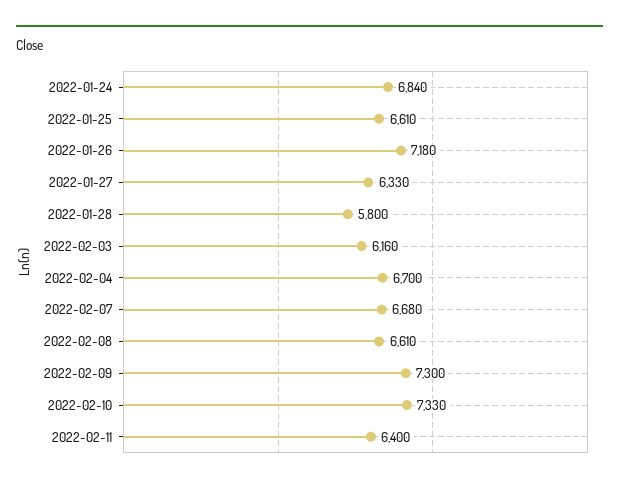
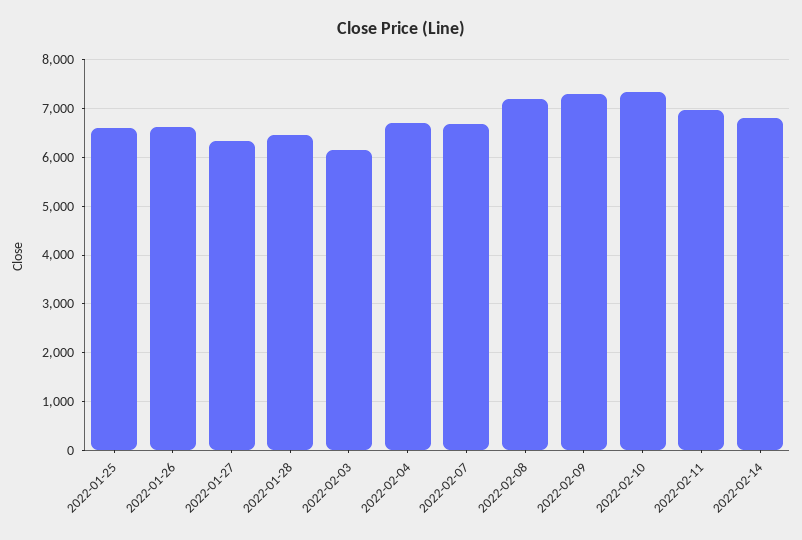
2022-01-24: 6840 -> none
2022-01-26: 7180 -> 6600
2022-01-28: 5800 -> 6400
2022-02-08: 6610 -> 7200
2022-02-11: 6400 -> 7000
2022-02-14: none -> 6800

